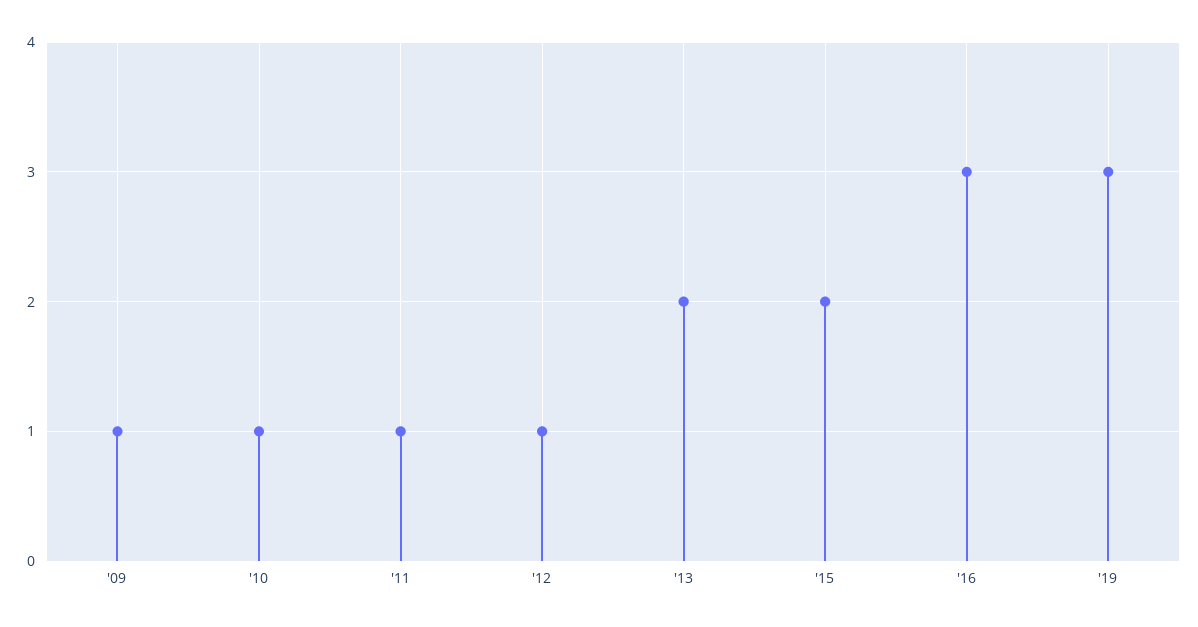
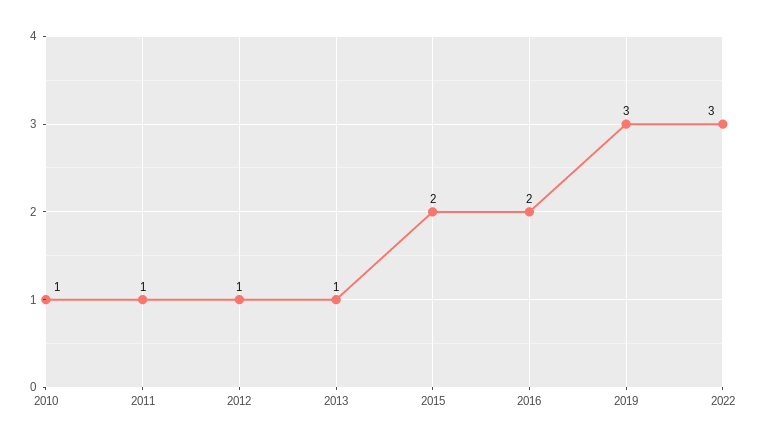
'09: 1 -> none
'13: 2 -> 1
'16: 3 -> 2
2022: none -> 3

